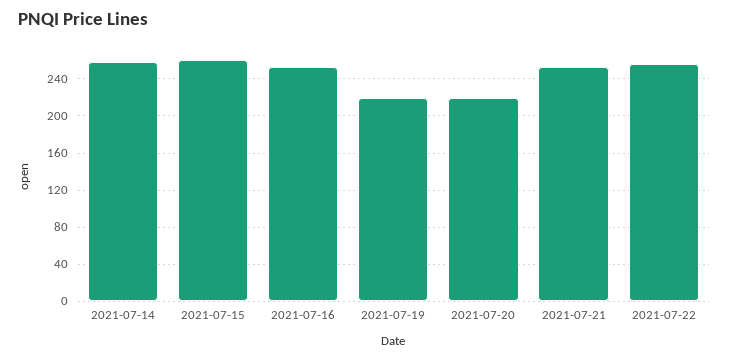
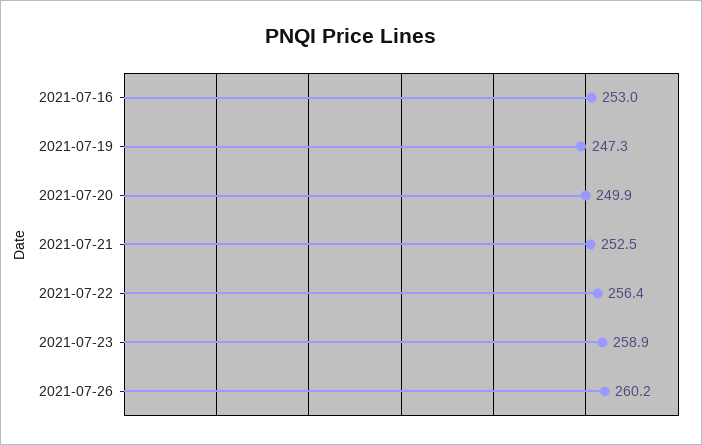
2021-07-14: 260 -> none
2021-07-15: 260 -> none
2021-07-19: 220 -> 247.3
2021-07-20: 220 -> 249.9
2021-07-23: none -> 258.9
2021-07-26: none -> 260.2

